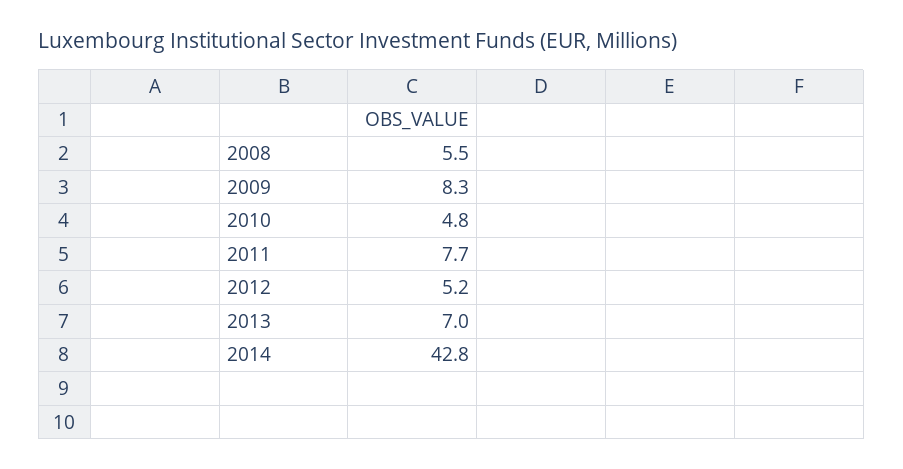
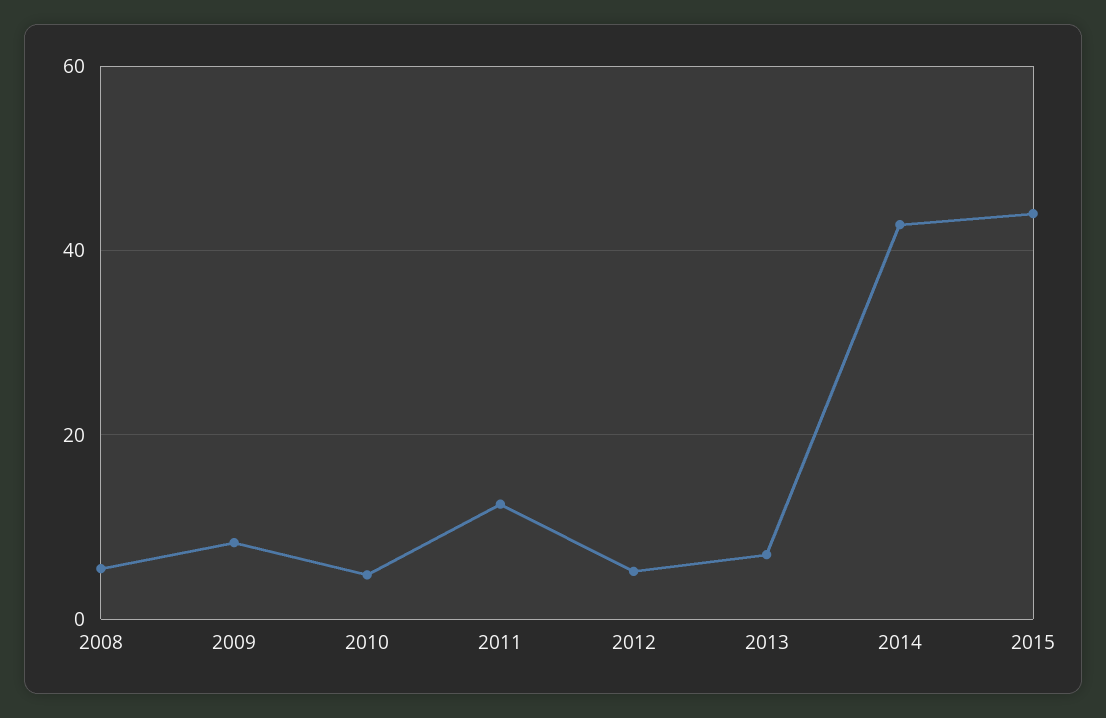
2011: 7.7 -> 12
2015: none -> 44

